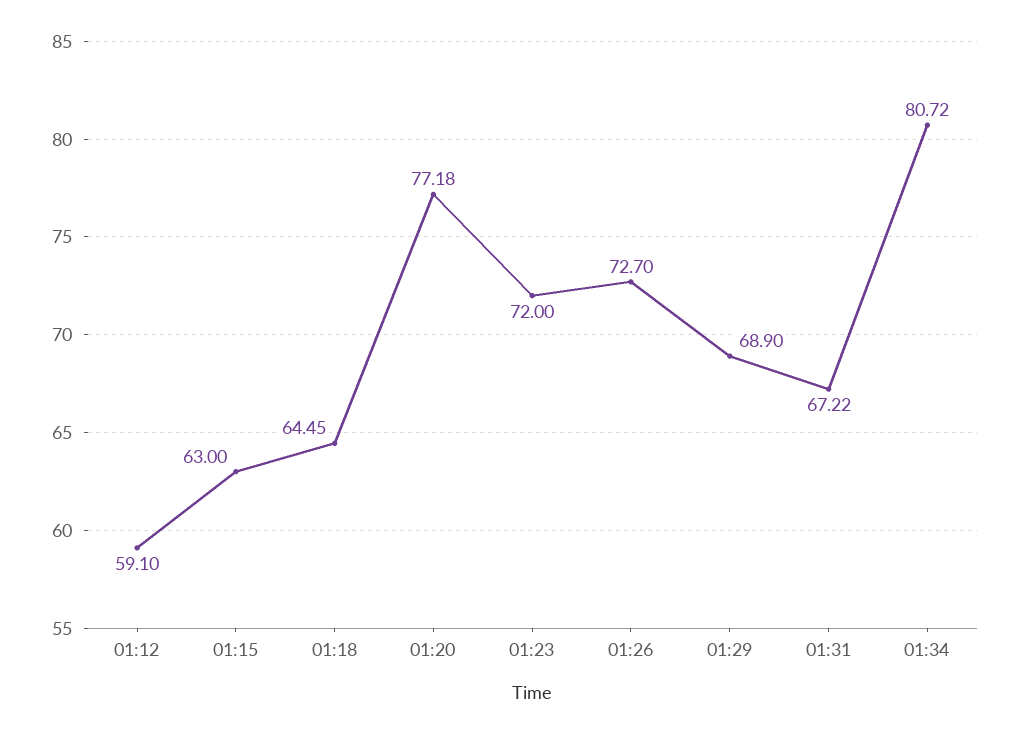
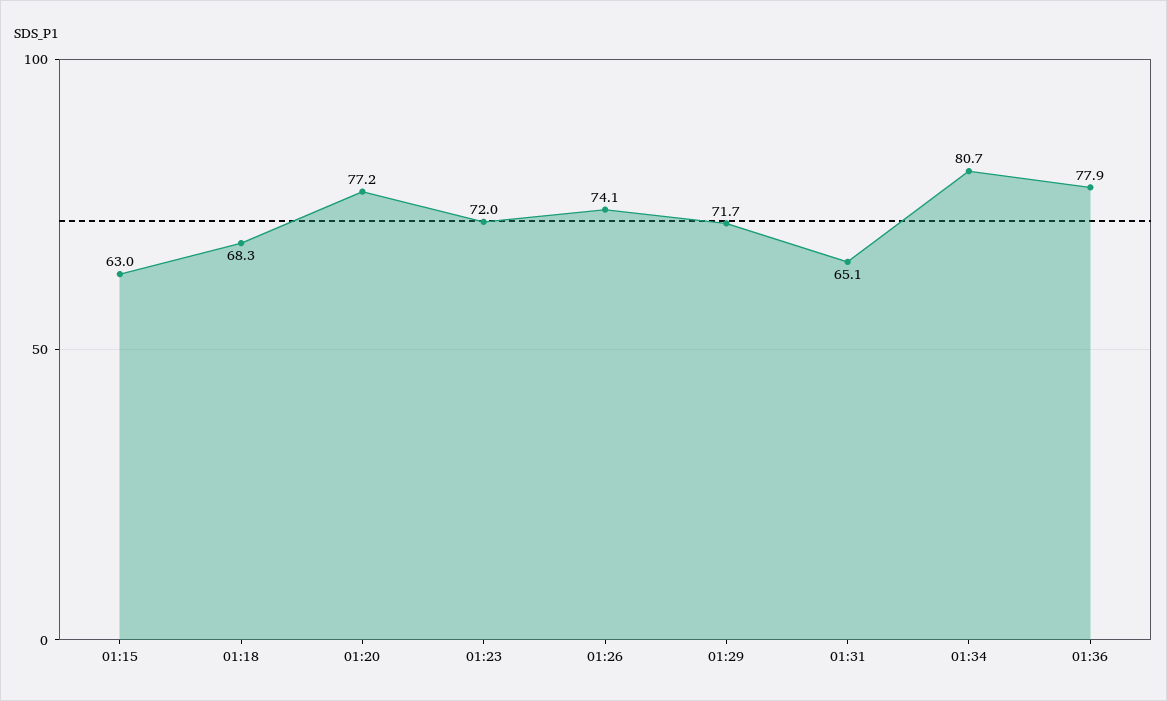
01:12: 59.1 -> none
01:18: 64.45 -> 68.3
01:26: 72.7 -> 74.1
01:29: 68.9 -> 71.7
01:31: 67.22 -> 65.1
01:36: none -> 77.9

